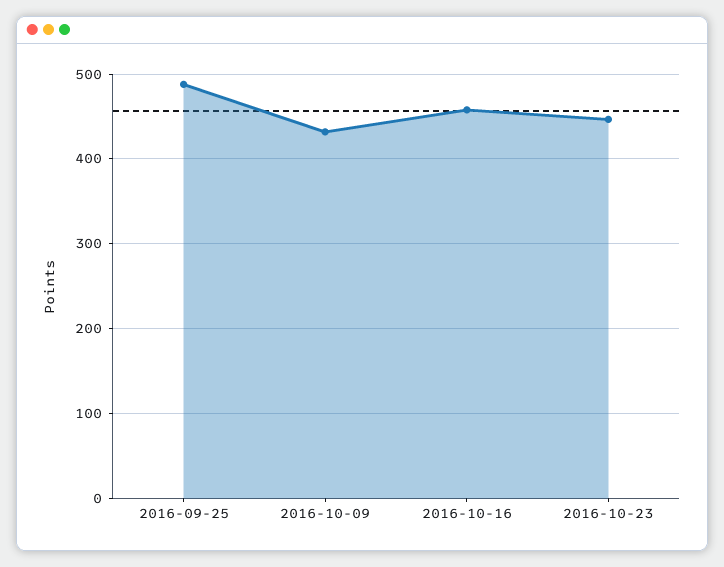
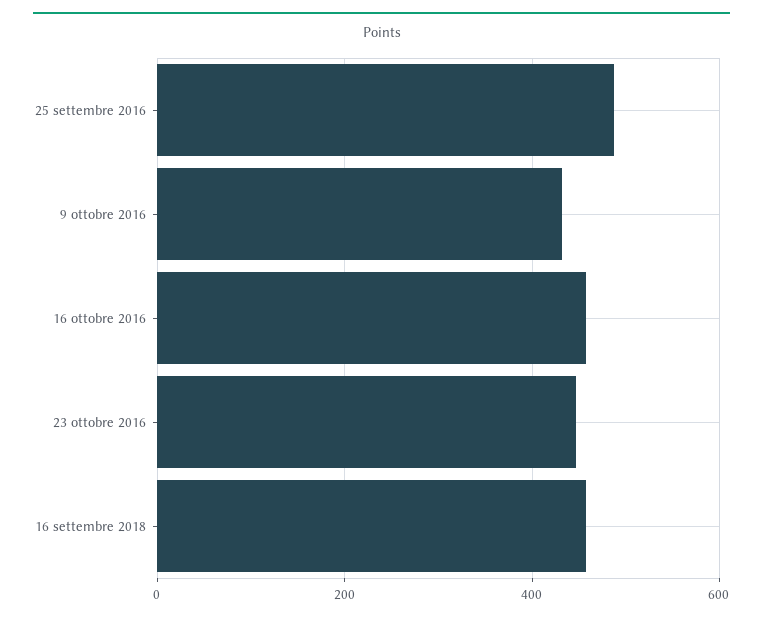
16 settembre 2018: none -> 460

